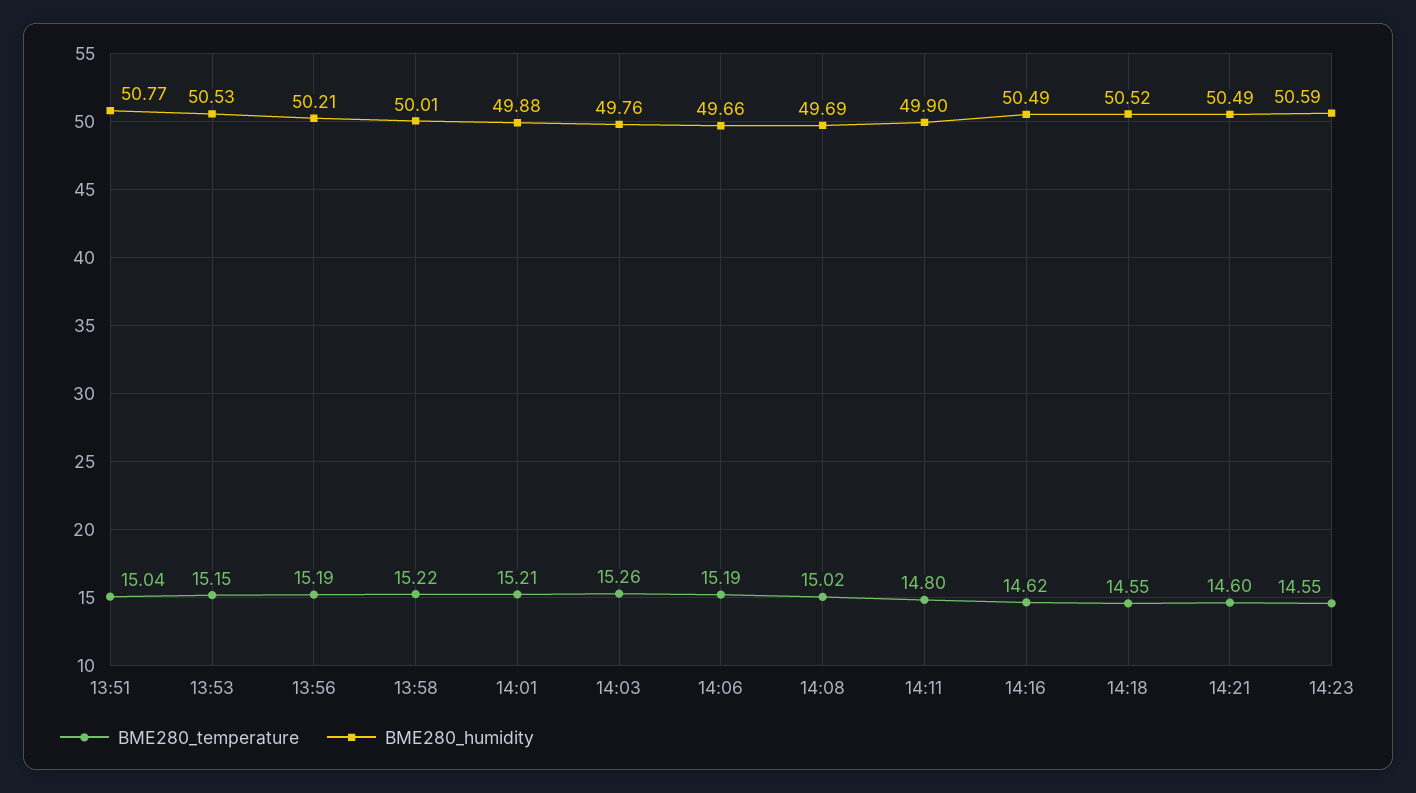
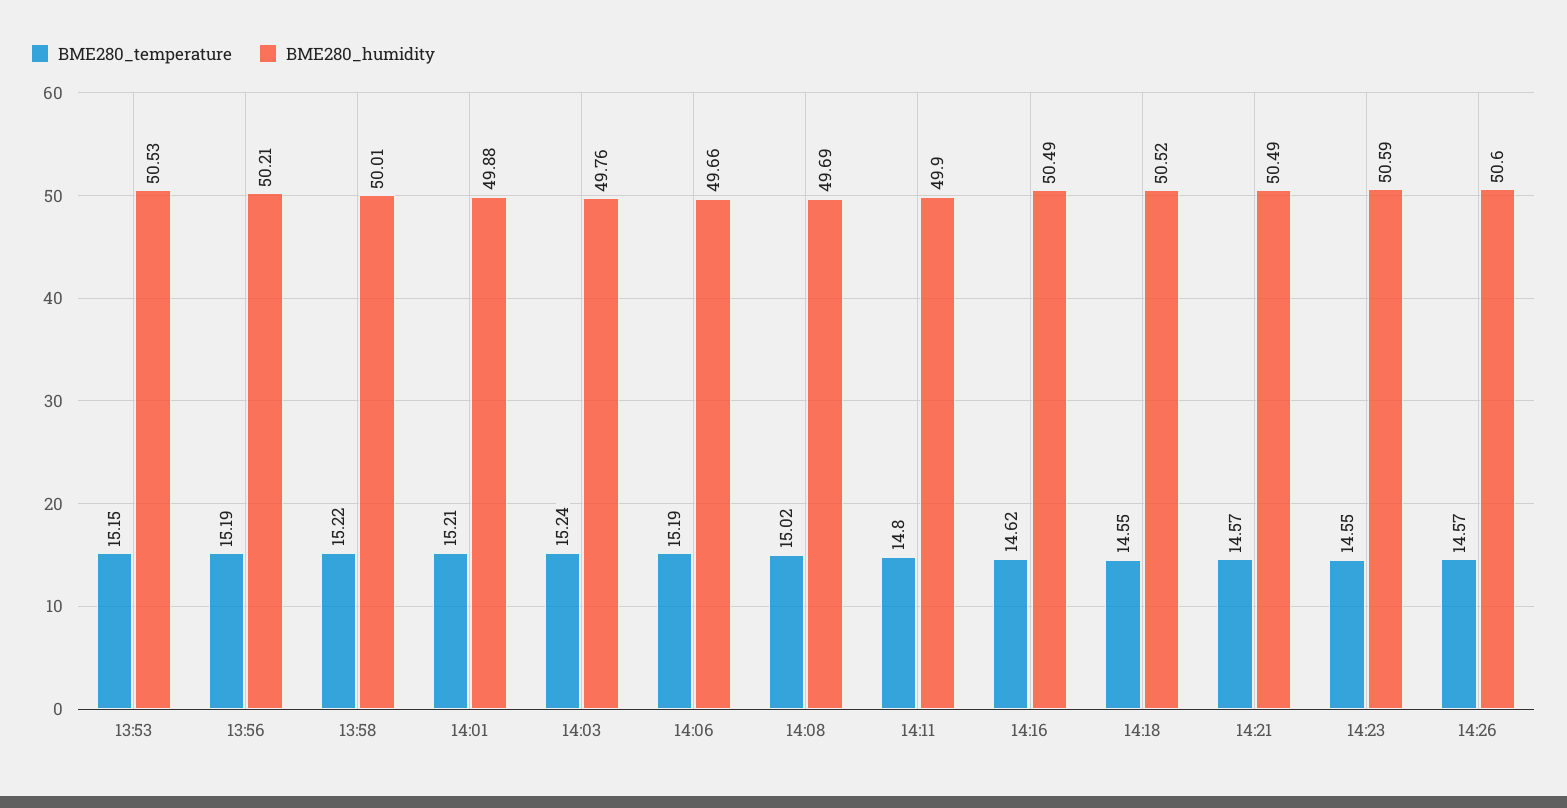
BME280_temperature, 13:51: 15.04 -> none
BME280_humidity, 13:51: 50.77 -> none
BME280_temperature, 14:03: 15.26 -> 15.24
BME280_temperature, 14:21: 14.6 -> 14.57
BME280_temperature, 14:26: none -> 14.57
BME280_humidity, 14:26: none -> 50.6

